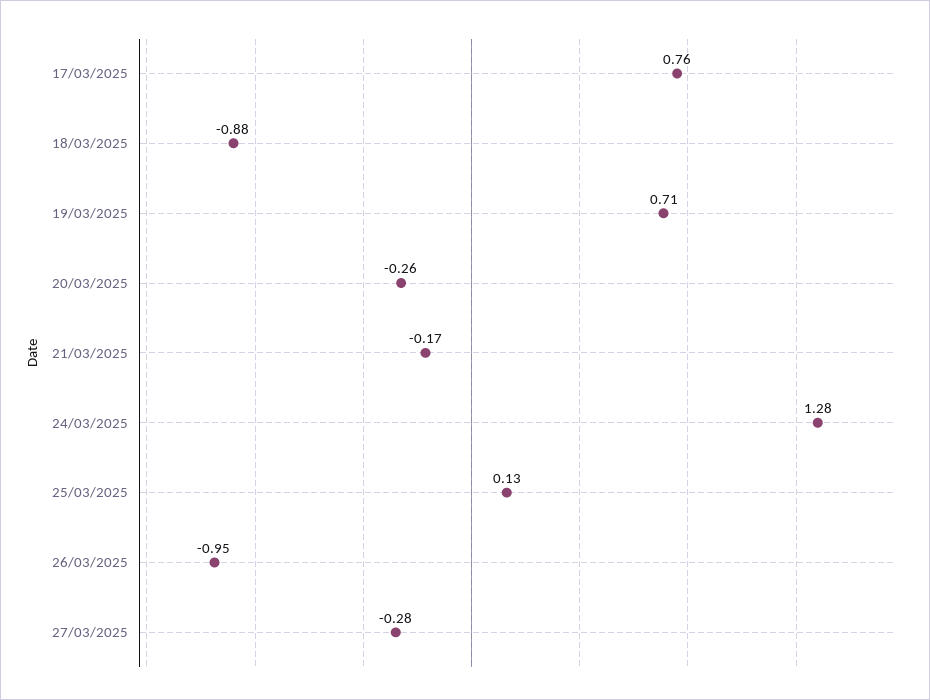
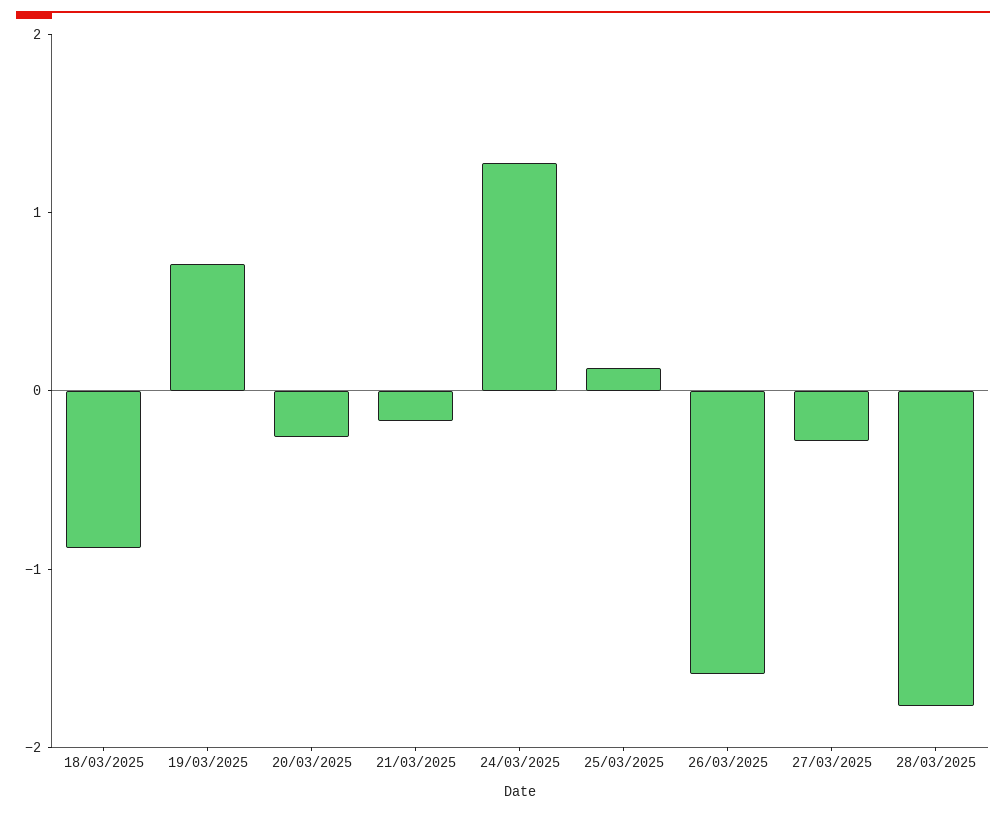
17/03/2025: 0.76 -> none
26/03/2025: -0.95 -> -1.6
28/03/2025: none -> -1.8

